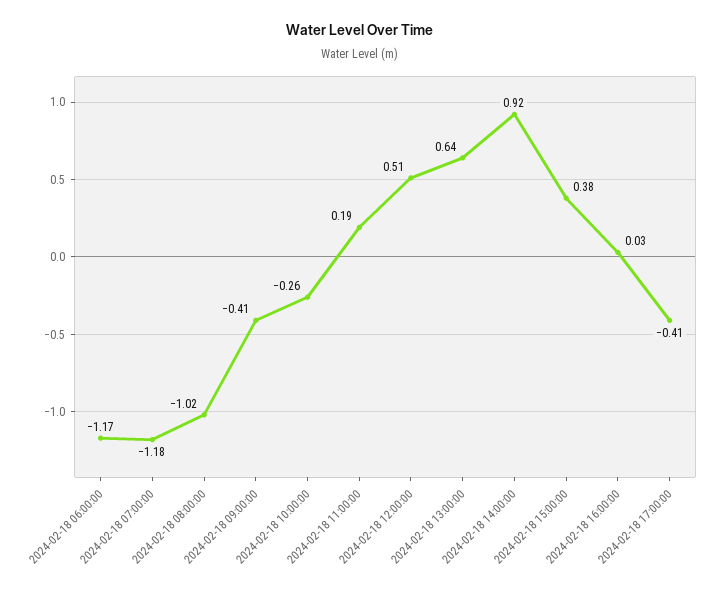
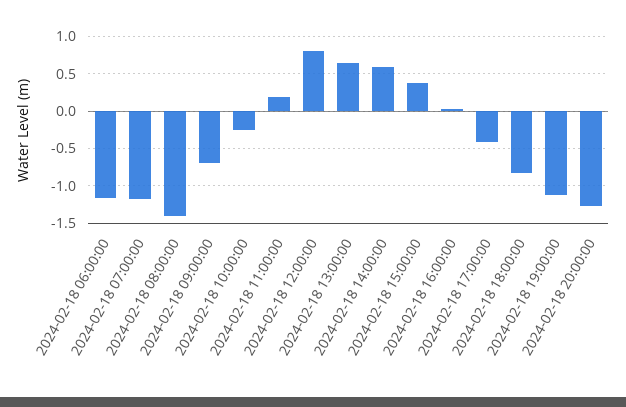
2024-02-18 08:00:00: -1.02 -> -1.4
2024-02-18 09:00:00: -0.41 -> -0.7
2024-02-18 12:00:00: 0.51 -> 0.8
2024-02-18 14:00:00: 0.92 -> 0.6
2024-02-18 18:00:00: none -> -0.8
2024-02-18 19:00:00: none -> -1.1
2024-02-18 20:00:00: none -> -1.3

